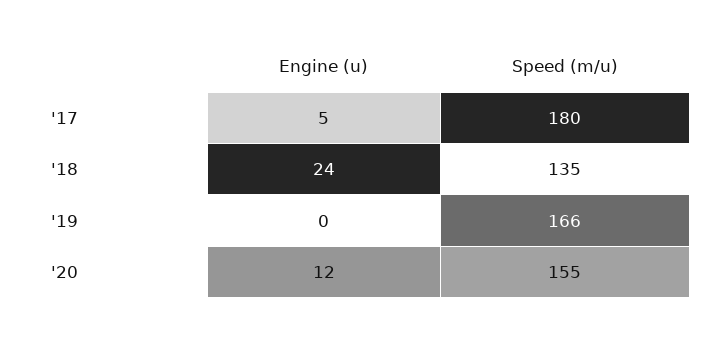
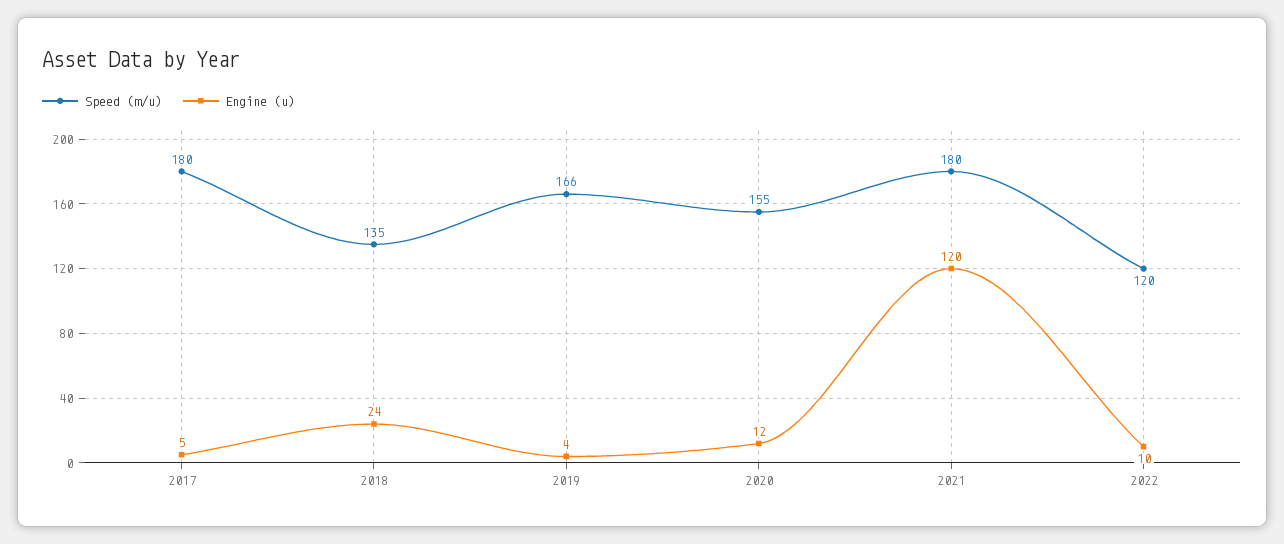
Engine (u), '19: 0 -> 4
Speed (m/u), 2021: none -> 180
Engine (u), 2021: none -> 120
Speed (m/u), 2022: none -> 120
Engine (u), 2022: none -> 10

